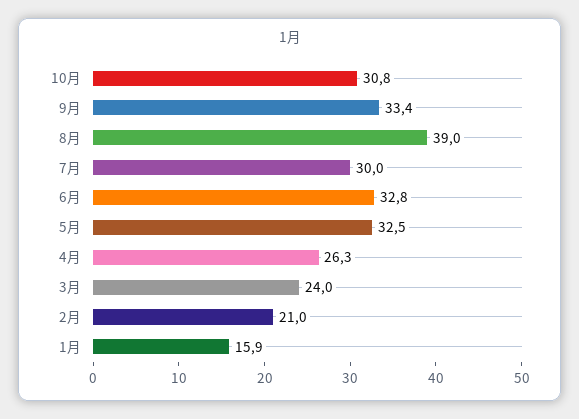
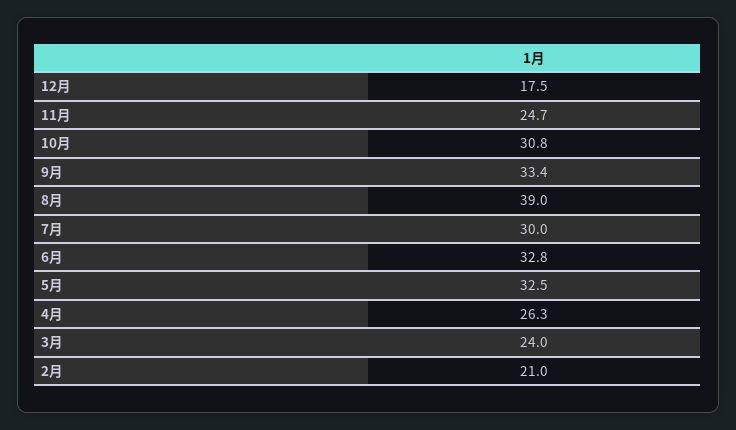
1月: 15.9 -> none
12月: none -> 17.5
11月: none -> 24.7

